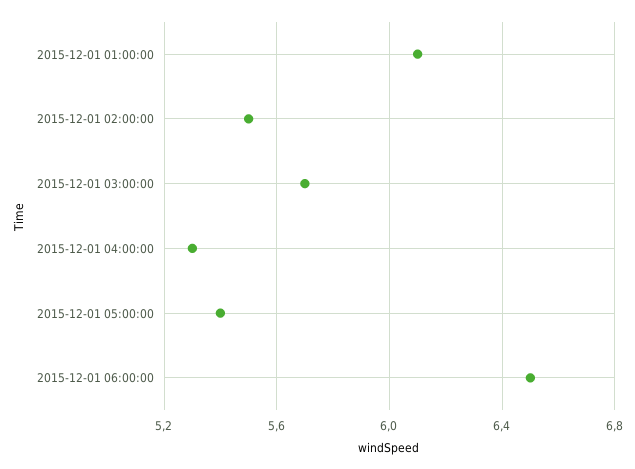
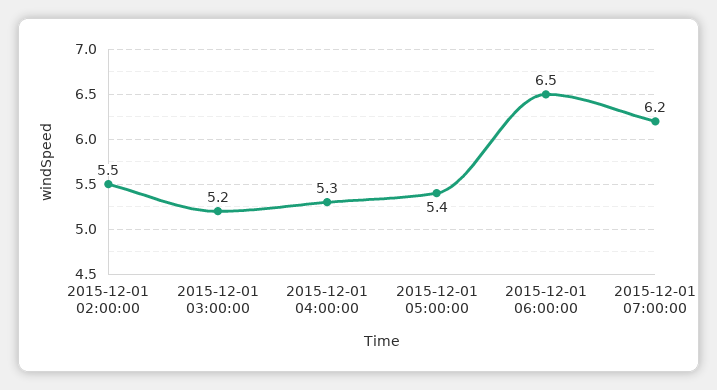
2015-12-01 01:00:00: 6.1 -> none
2015-12-01 03:00:00: 5.7 -> 5.2
2015-12-01 07:00:00: none -> 6.2

